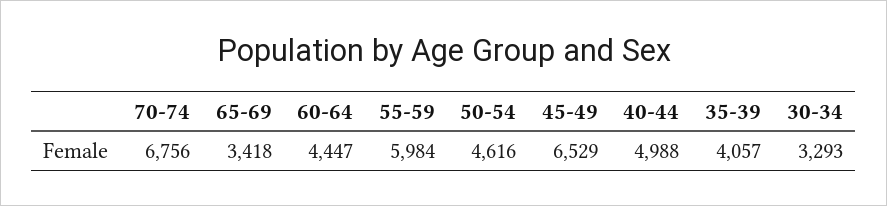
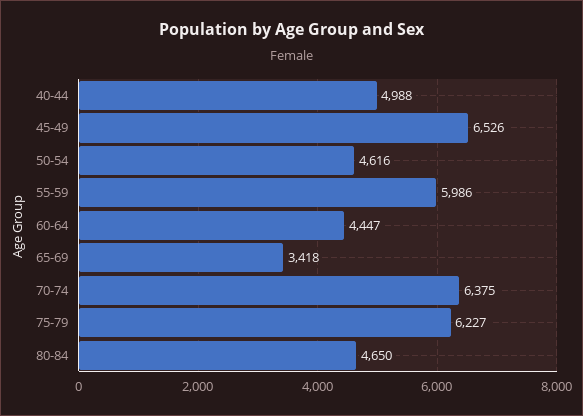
70-74: 6756 -> 6375
55-59: 5984 -> 5986
45-49: 6529 -> 6526
35-39: 4057 -> none
30-34: 3293 -> none
75-79: none -> 6227
80-84: none -> 4650

